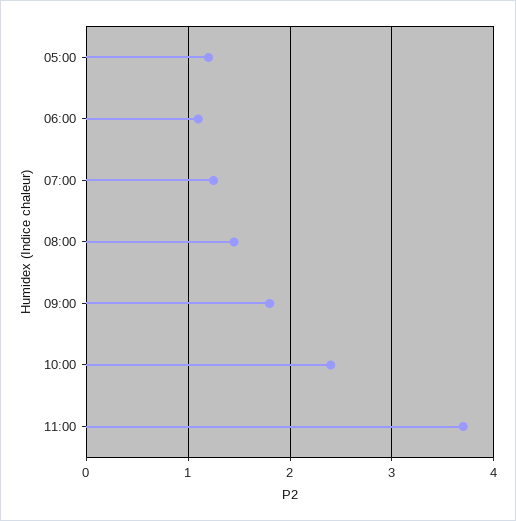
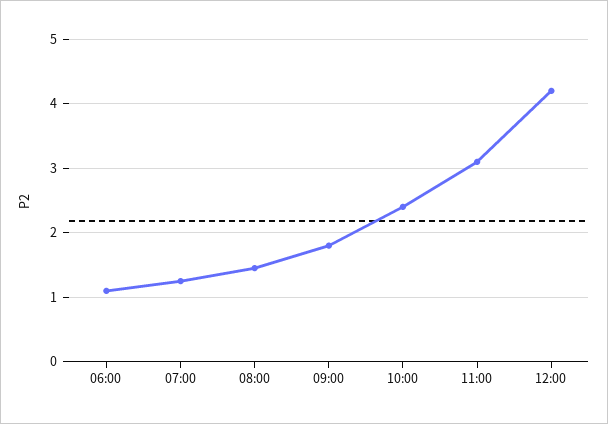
05:00: 1.2 -> none
11:00: 3.7 -> 3.1
12:00: none -> 4.2

